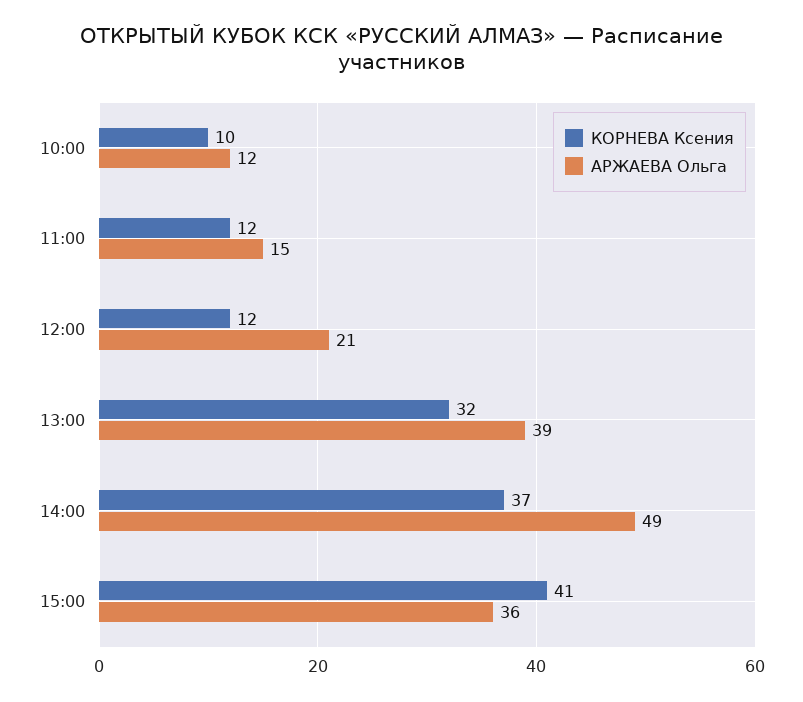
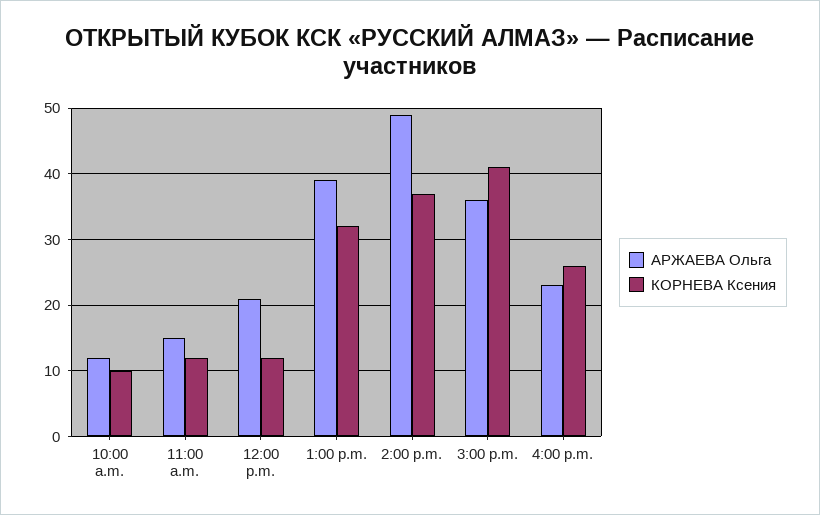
АРЖАЕВА Ольга, 4:00 p.m.: none -> 23
КОРНЕВА Ксения, 4:00 p.m.: none -> 26

